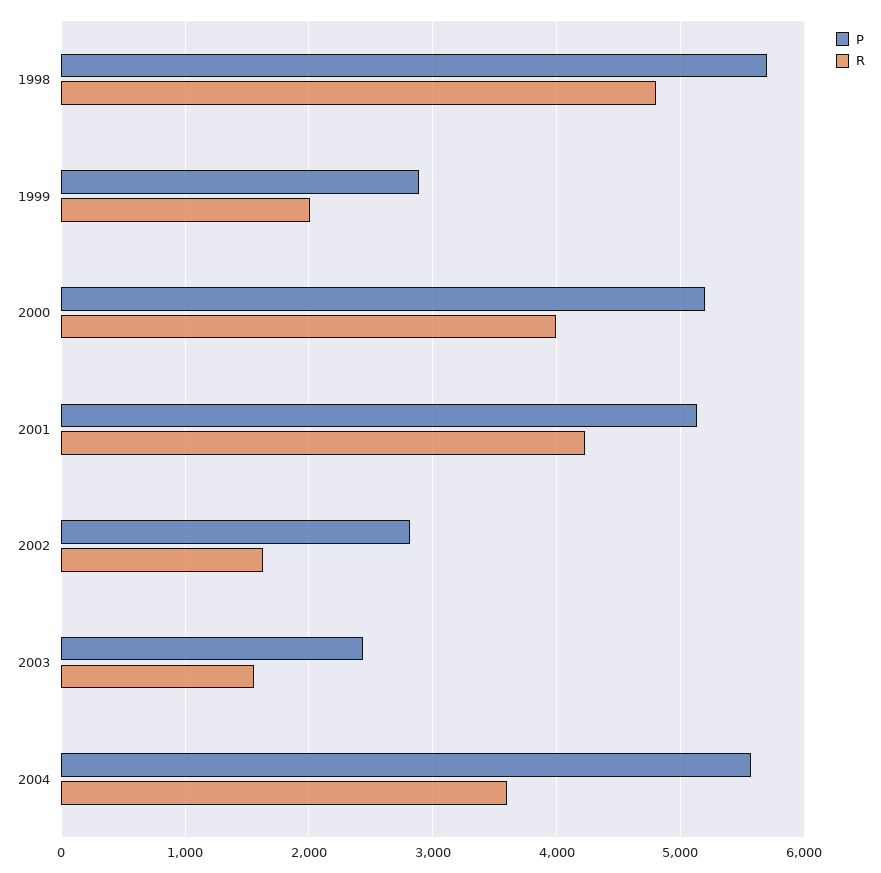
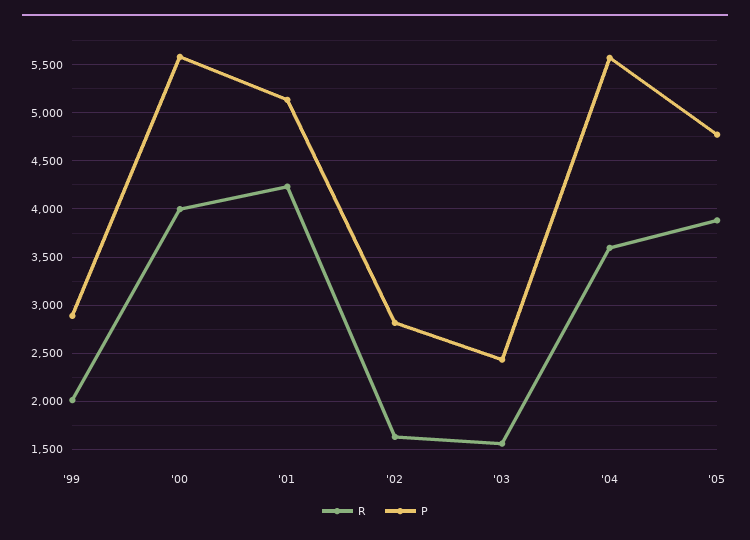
P, 1998: 5700 -> none
R, 1998: 4800 -> none
P, 2000: 5200 -> 5600
R, '05: none -> 3900
P, '05: none -> 4800

